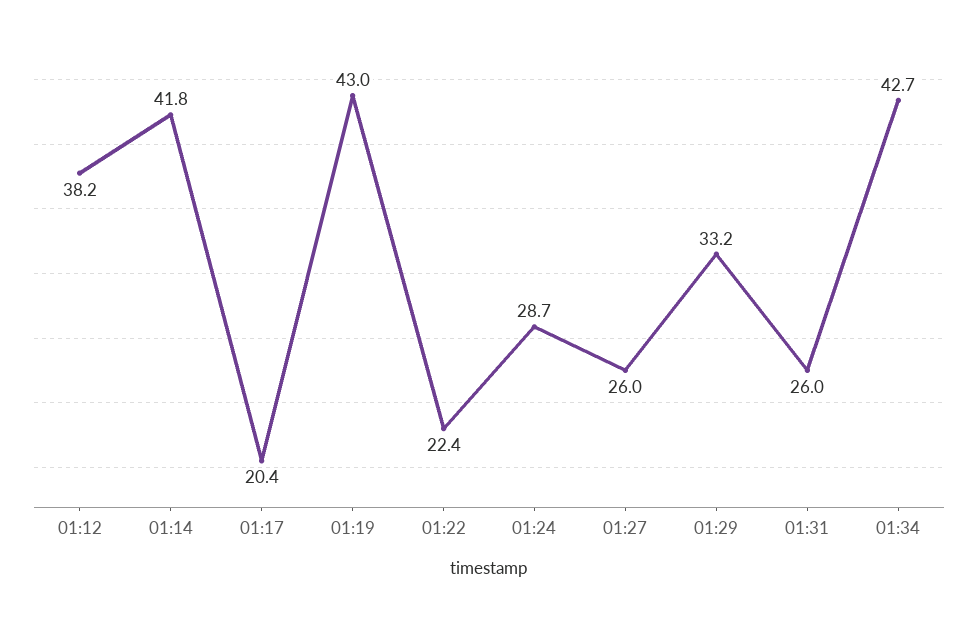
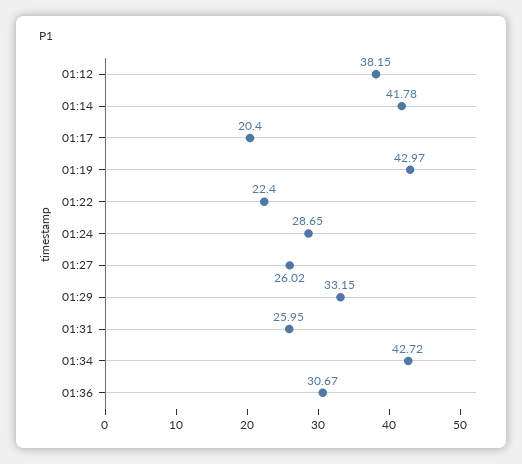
01:36: none -> 30.67

